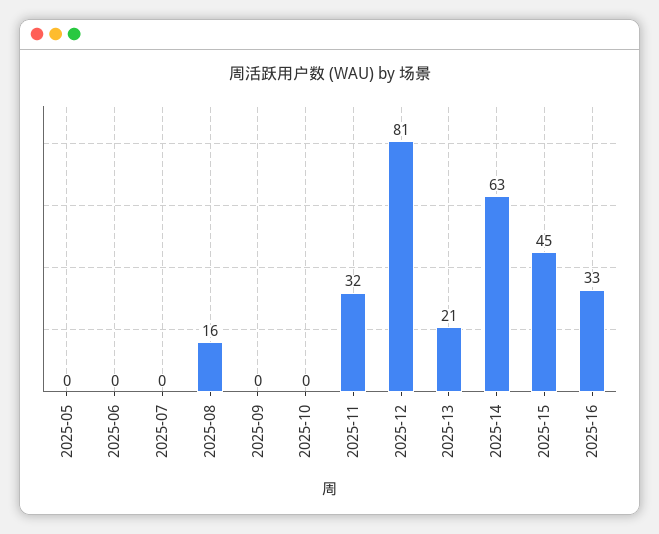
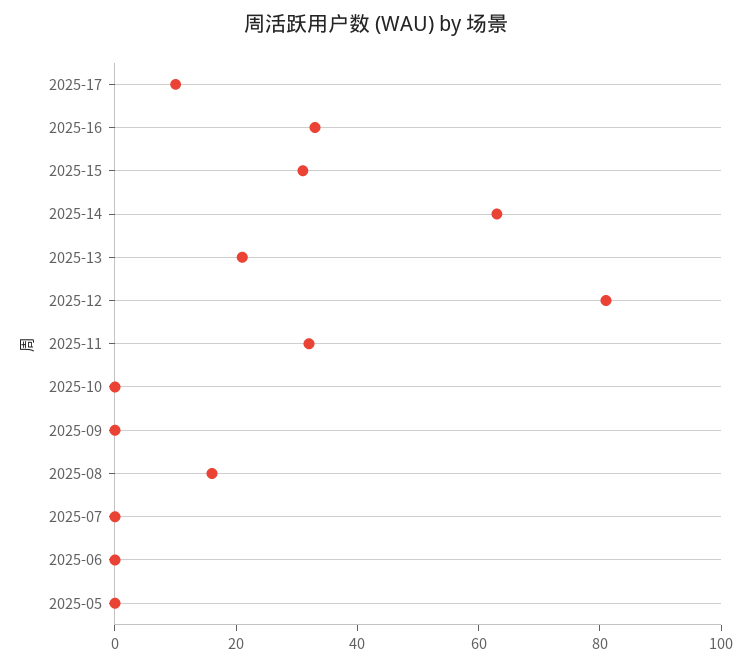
2025-15: 45 -> 30
2025-17: none -> 10

